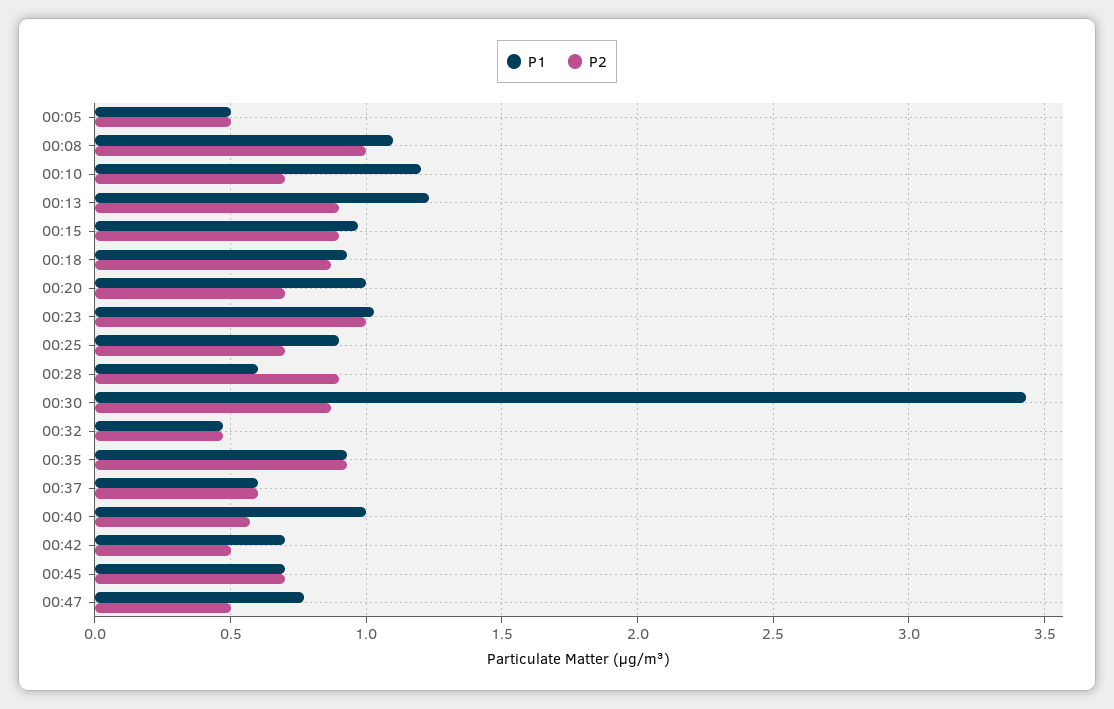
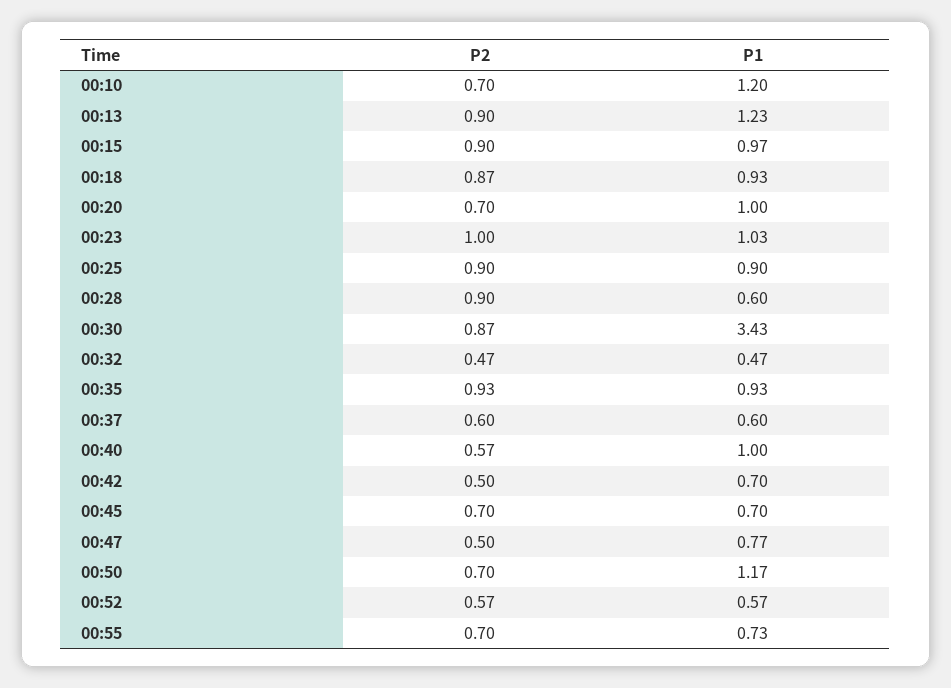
P1, 00:05: 0.5 -> none
P2, 00:05: 0.5 -> none
P1, 00:08: 1.1 -> none
P2, 00:08: 1 -> none
P2, 00:25: 0.7 -> 0.9
P2, 00:50: none -> 0.7
P1, 00:50: none -> 1.17
P2, 00:52: none -> 0.57
P1, 00:52: none -> 0.57
P2, 00:55: none -> 0.7
P1, 00:55: none -> 0.73

